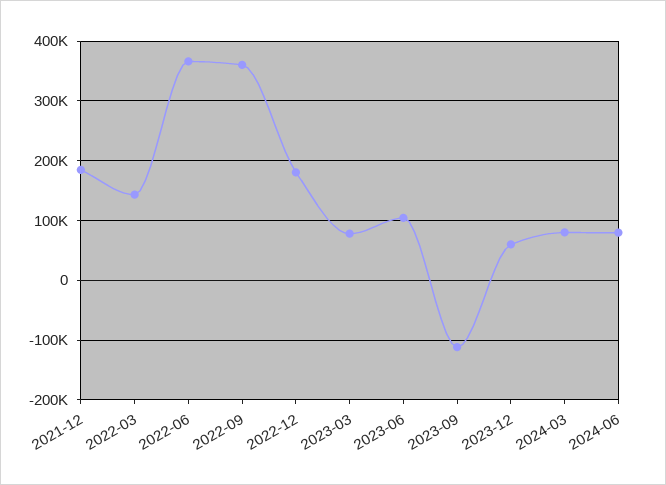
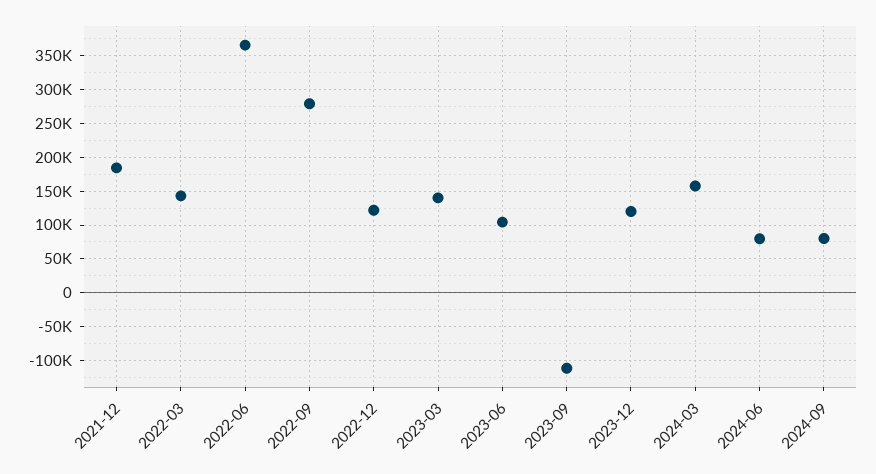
2022-09: 360000 -> 280000
2022-12: 180000 -> 120000
2023-03: 80000 -> 140000
2023-12: 60000 -> 120000
2024-03: 80000 -> 160000
2024-09: none -> 80000

